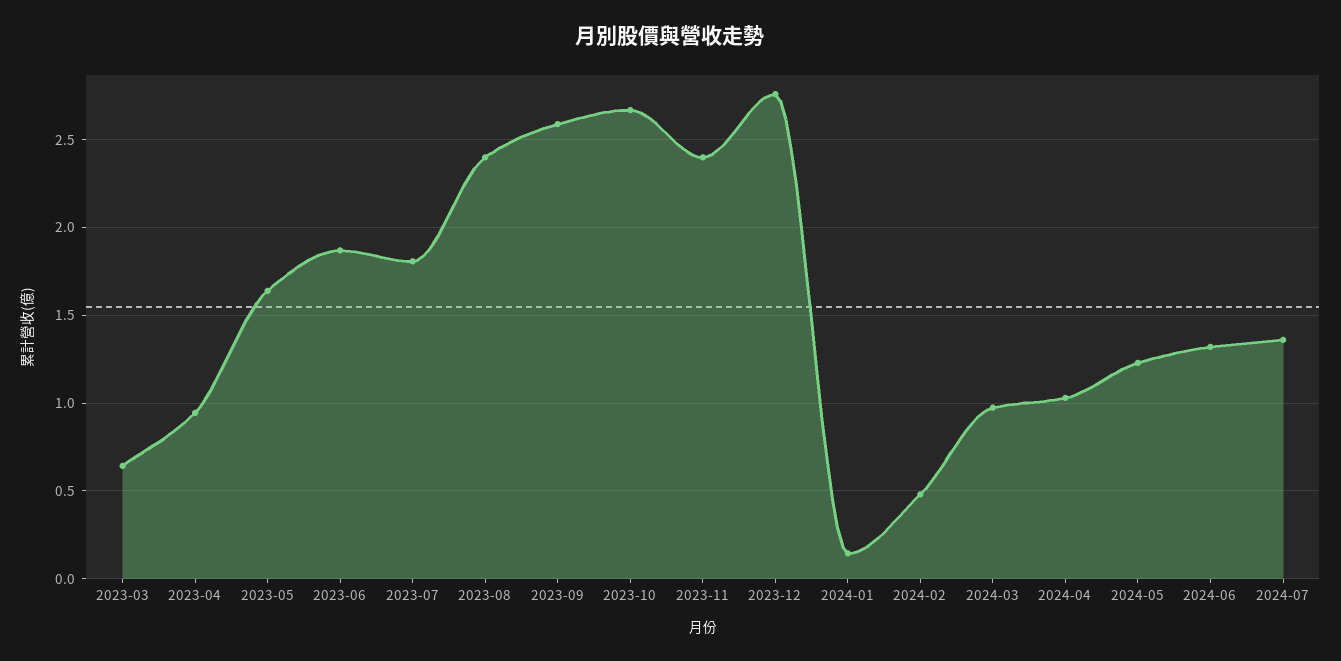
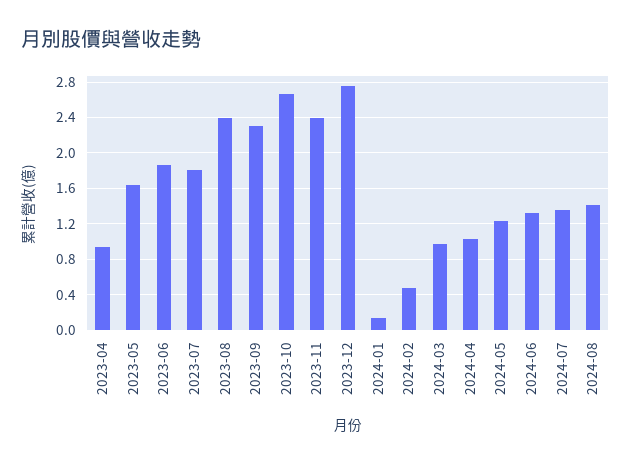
2023-03: 0.65 -> none
2023-09: 2.6 -> 2.3
2024-08: none -> 1.4

